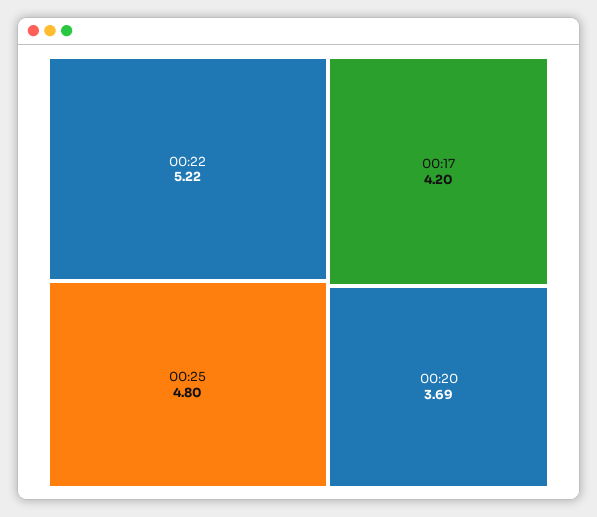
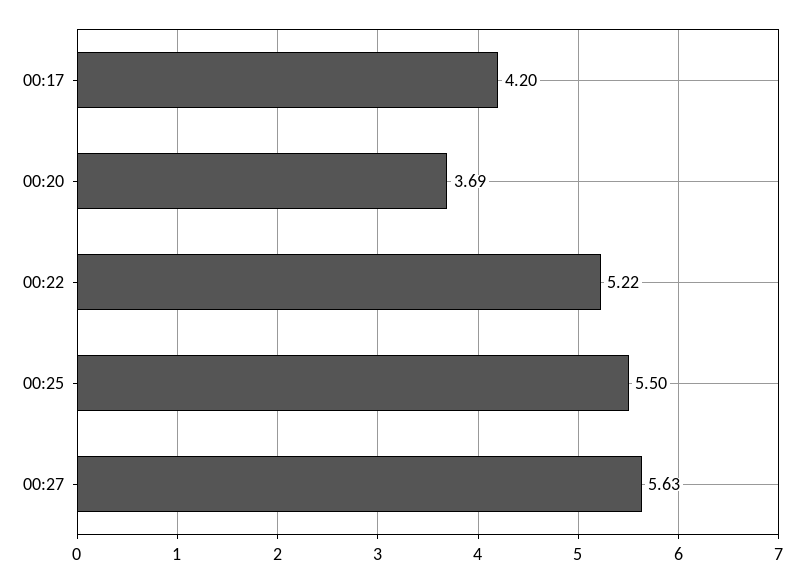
00:25: 4.8 -> 5.5
00:27: none -> 5.63

